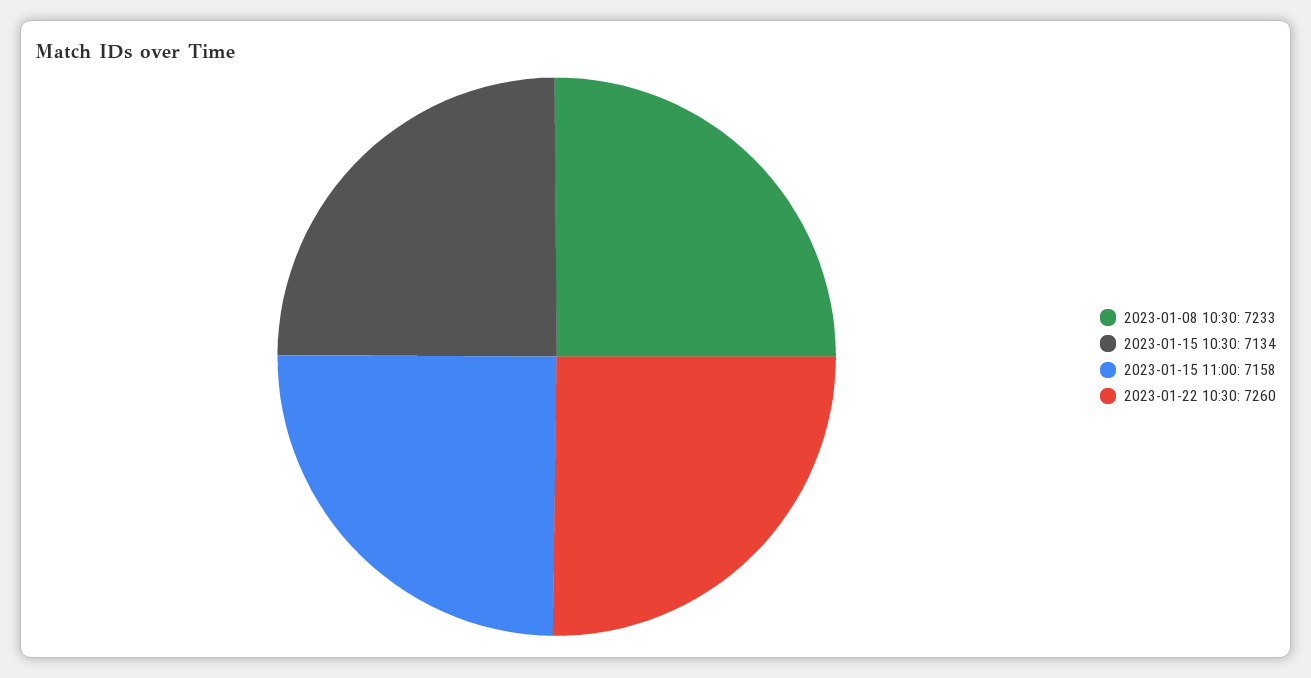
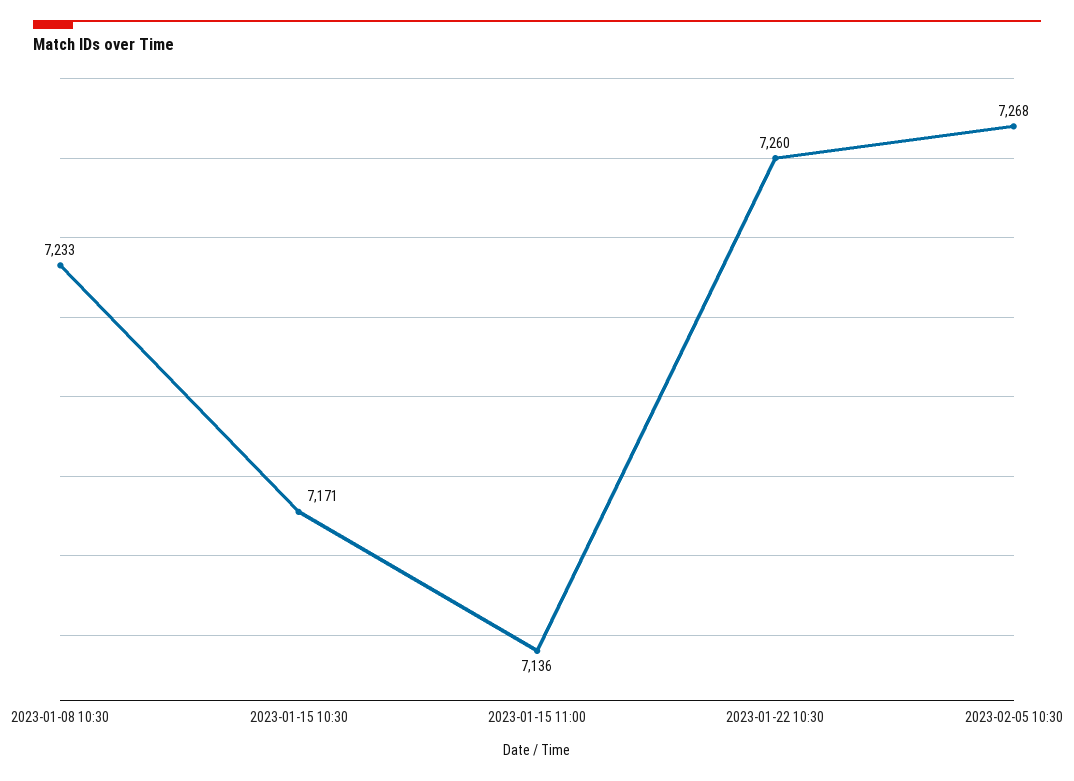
2023-01-15 10:30: 7134 -> 7171
2023-01-15 11:00: 7158 -> 7136
2023-02-05 10:30: none -> 7268

